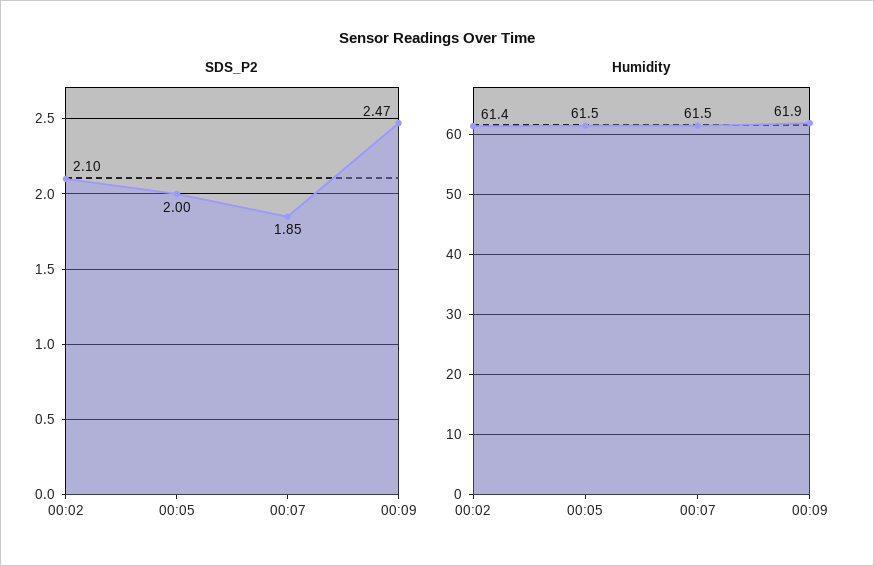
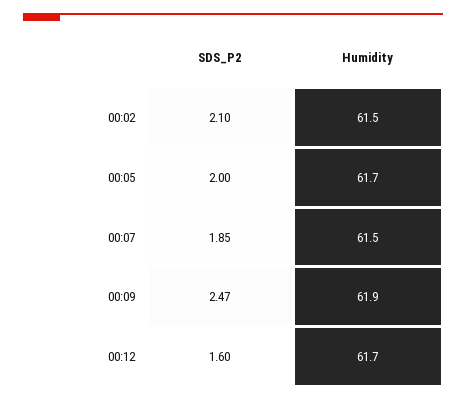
Humidity, 00:02: 61.4 -> 61.5
Humidity, 00:05: 61.5 -> 61.7
SDS_P2, 00:12: none -> 1.6
Humidity, 00:12: none -> 61.7

